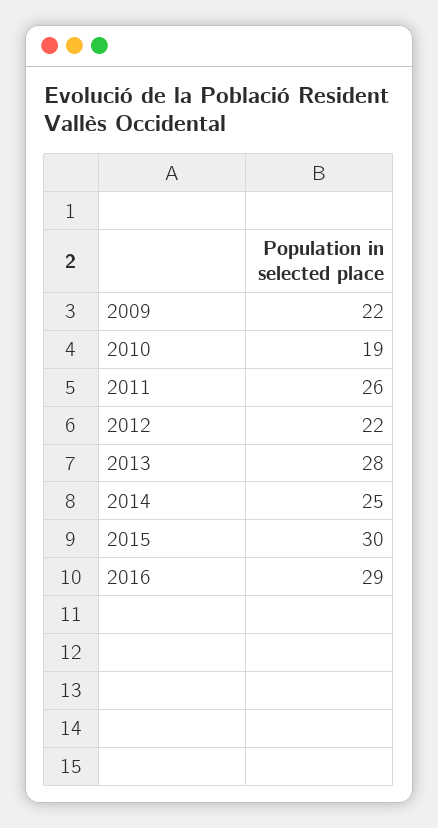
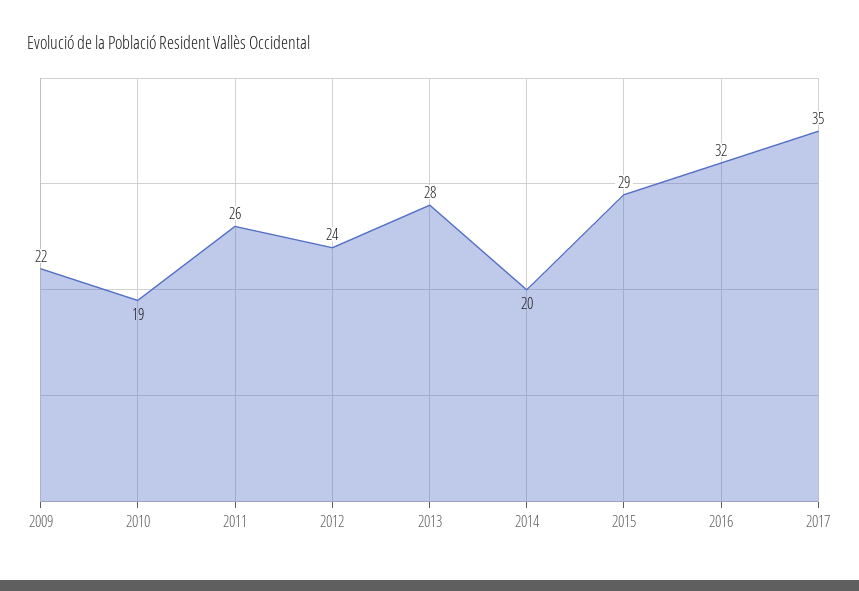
2012: 22 -> 24
2014: 25 -> 20
2015: 30 -> 29
2016: 29 -> 32
2017: none -> 35

